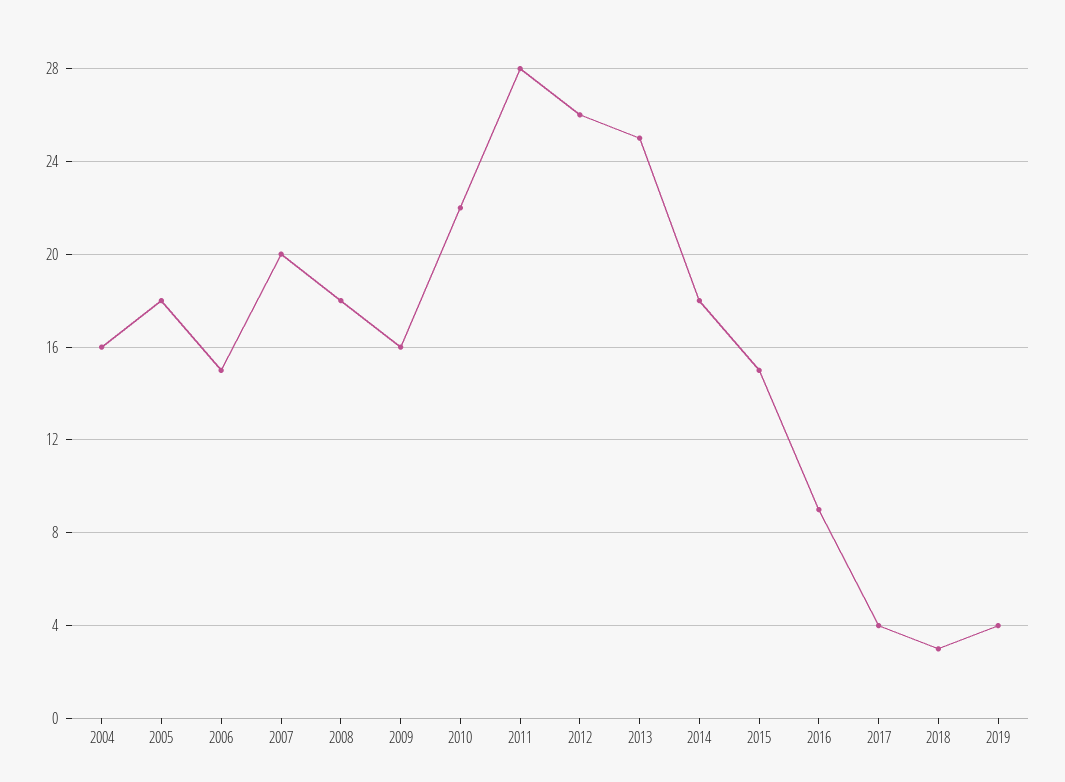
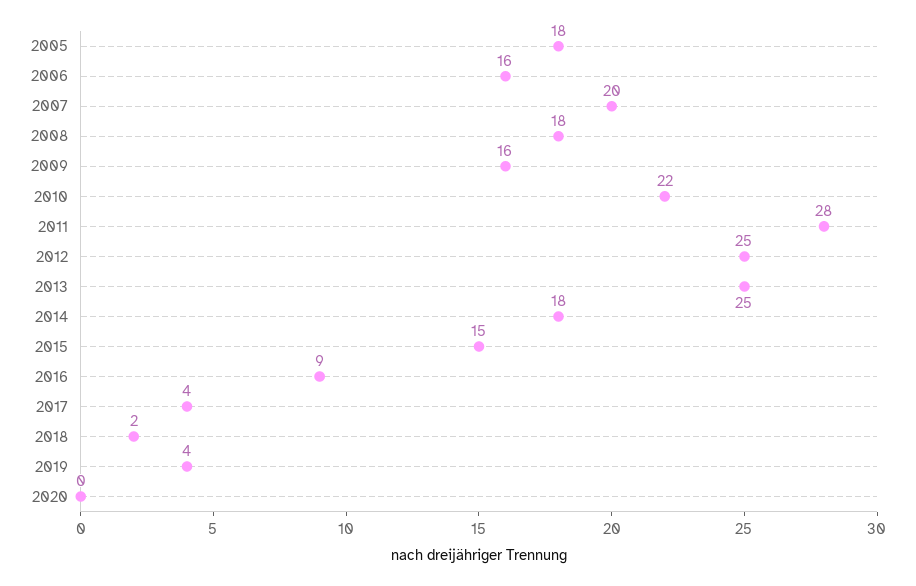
2004: 16 -> none
2006: 15 -> 16
2012: 26 -> 25
2018: 3 -> 2
2020: none -> 0

